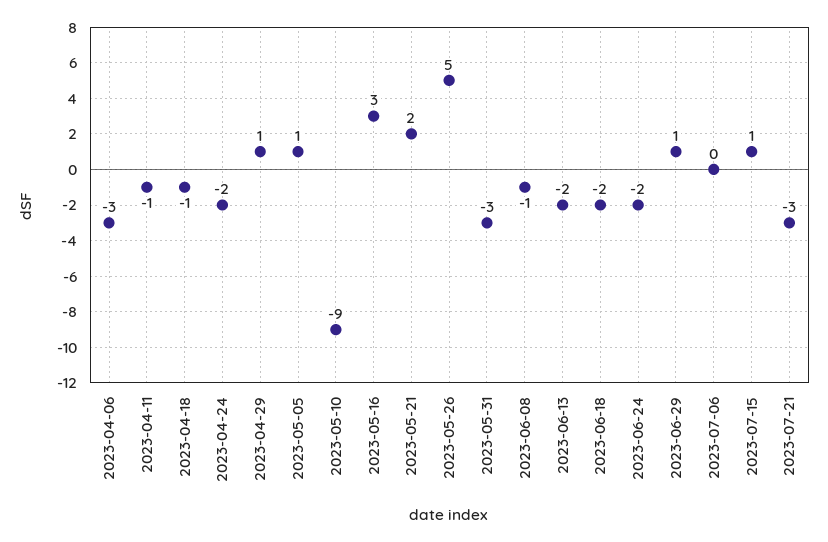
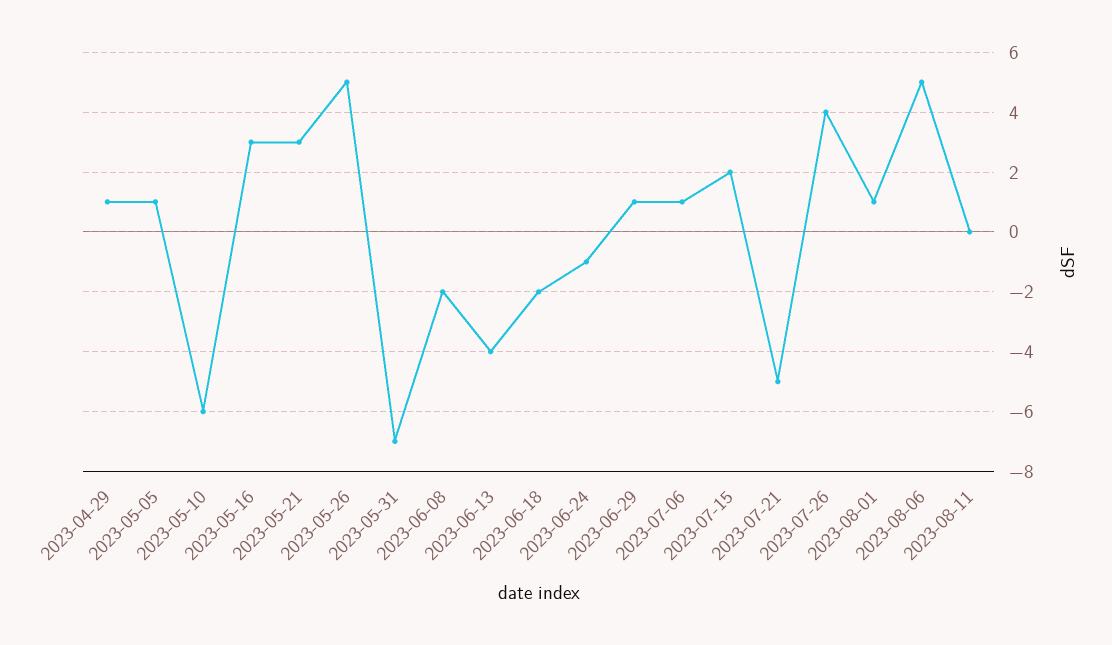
2023-04-06: -3 -> none
2023-04-11: -1 -> none
2023-04-18: -1 -> none
2023-04-24: -2 -> none
2023-05-10: -9 -> -6
2023-05-21: 2 -> 3
2023-05-31: -3 -> -7
2023-06-08: -1 -> -2
2023-06-13: -2 -> -4
2023-06-24: -2 -> -1
2023-07-06: 0 -> 1
2023-07-15: 1 -> 2
2023-07-21: -3 -> -5
2023-07-26: none -> 4
2023-08-01: none -> 1
2023-08-06: none -> 5
2023-08-11: none -> 0

